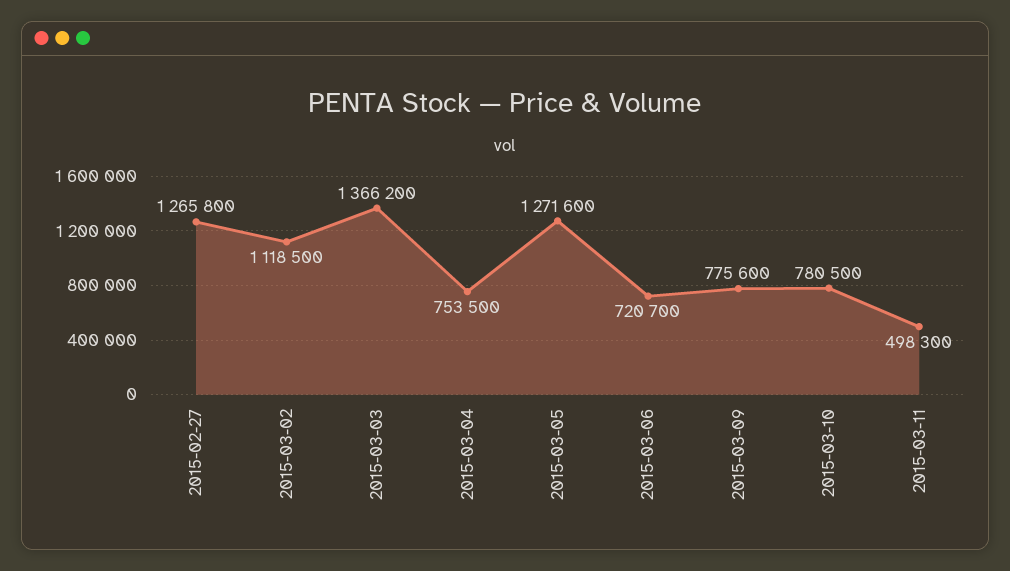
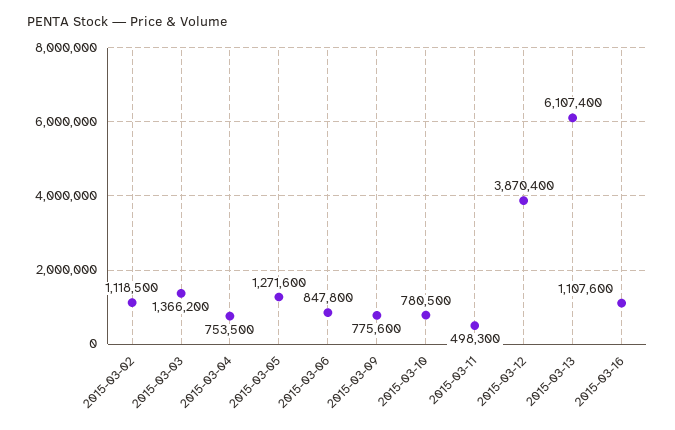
2015-02-27: 1265800 -> none
2015-03-06: 720700 -> 847800
2015-03-12: none -> 3870400
2015-03-13: none -> 6107400
2015-03-16: none -> 1107600

